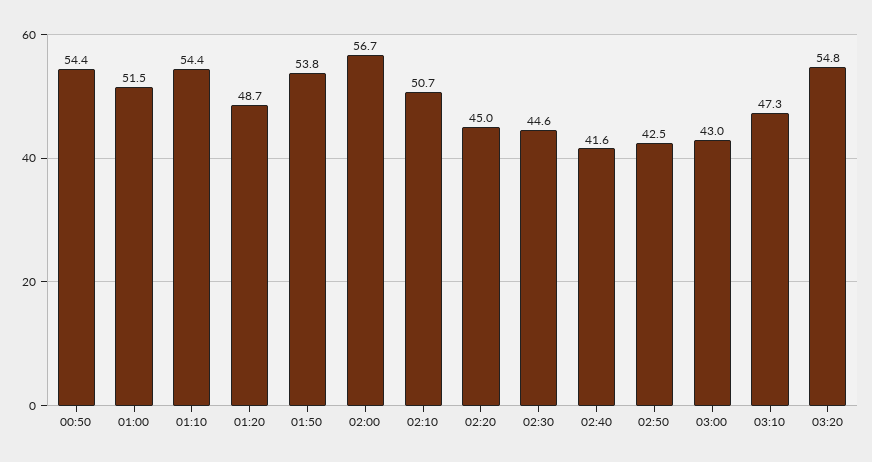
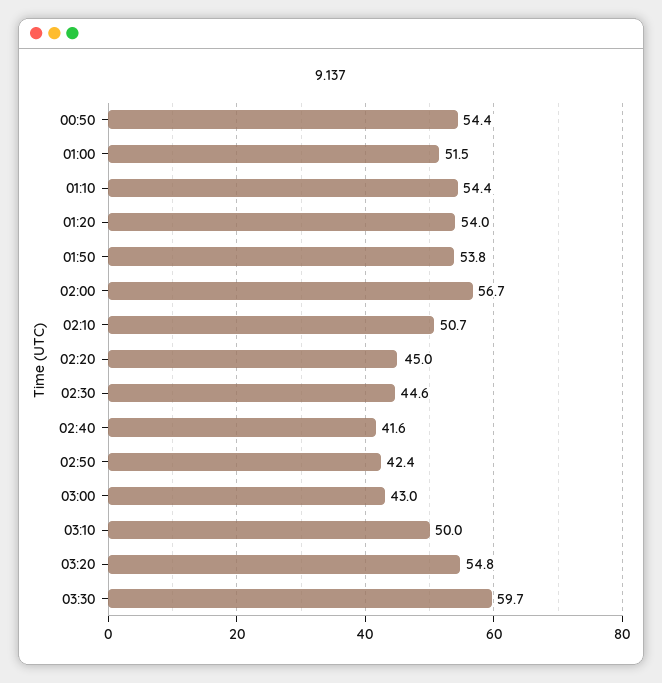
01:20: 48.7 -> 54
02:50: 42.5 -> 42.4
03:10: 47.3 -> 50
03:30: none -> 59.7

